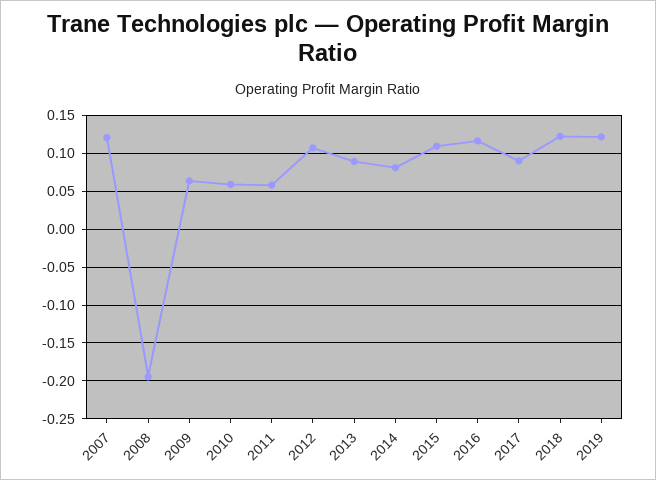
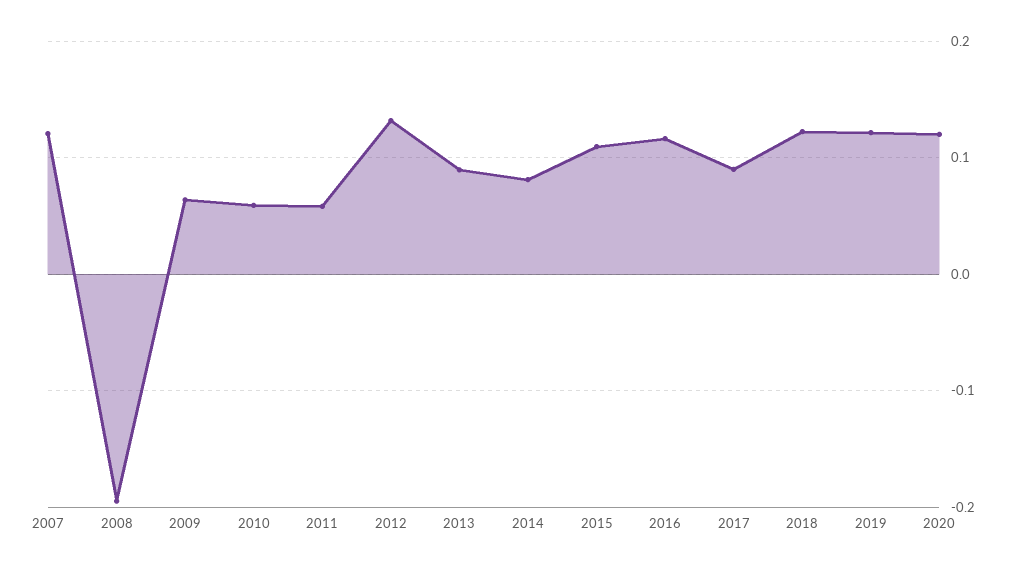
2012: 0.11 -> 0.13
2020: none -> 0.12

